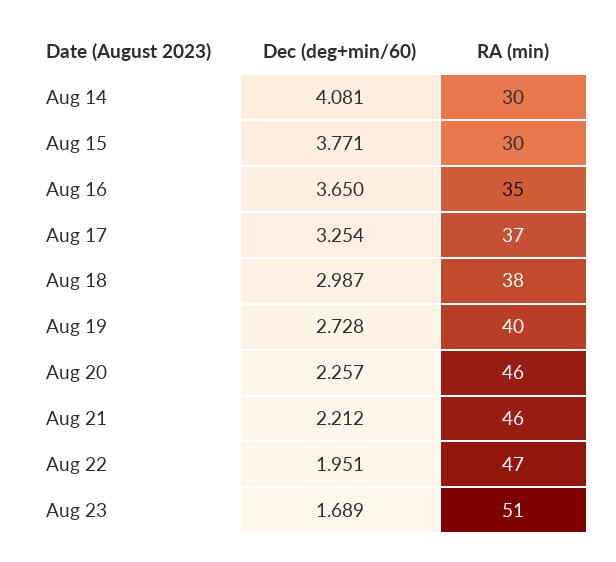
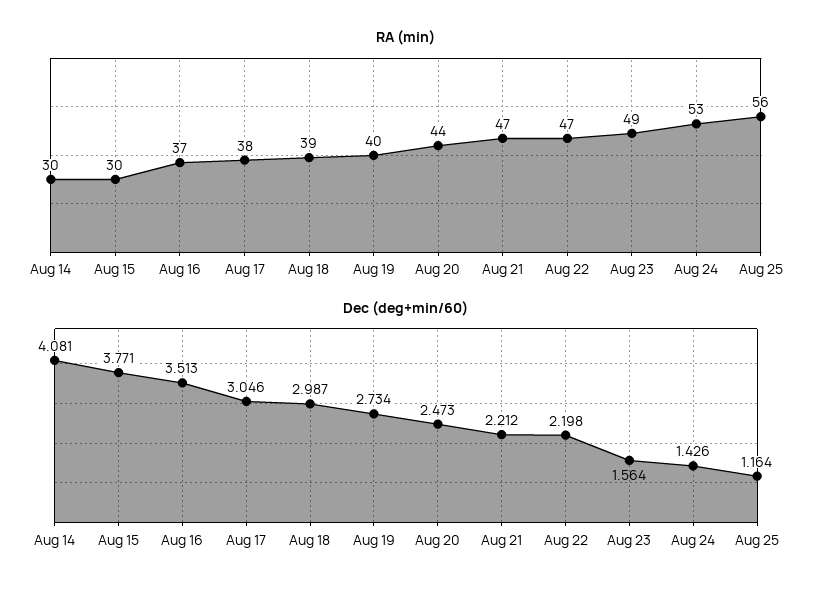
Dec (deg+min/60), Aug 16: 3.65 -> 3.513
RA (min), Aug 16: 35 -> 37
Dec (deg+min/60), Aug 17: 3.254 -> 3.046
RA (min), Aug 17: 37 -> 38
RA (min), Aug 18: 38 -> 39
Dec (deg+min/60), Aug 19: 2.728 -> 2.734
Dec (deg+min/60), Aug 20: 2.257 -> 2.473
RA (min), Aug 20: 46 -> 44
RA (min), Aug 21: 46 -> 47
Dec (deg+min/60), Aug 22: 1.951 -> 2.198
Dec (deg+min/60), Aug 23: 1.689 -> 1.564
RA (min), Aug 23: 51 -> 49
RA (min), Aug 24: none -> 53
RA (min), Aug 25: none -> 56
Dec (deg+min/60), Aug 24: none -> 1.426
Dec (deg+min/60), Aug 25: none -> 1.164

